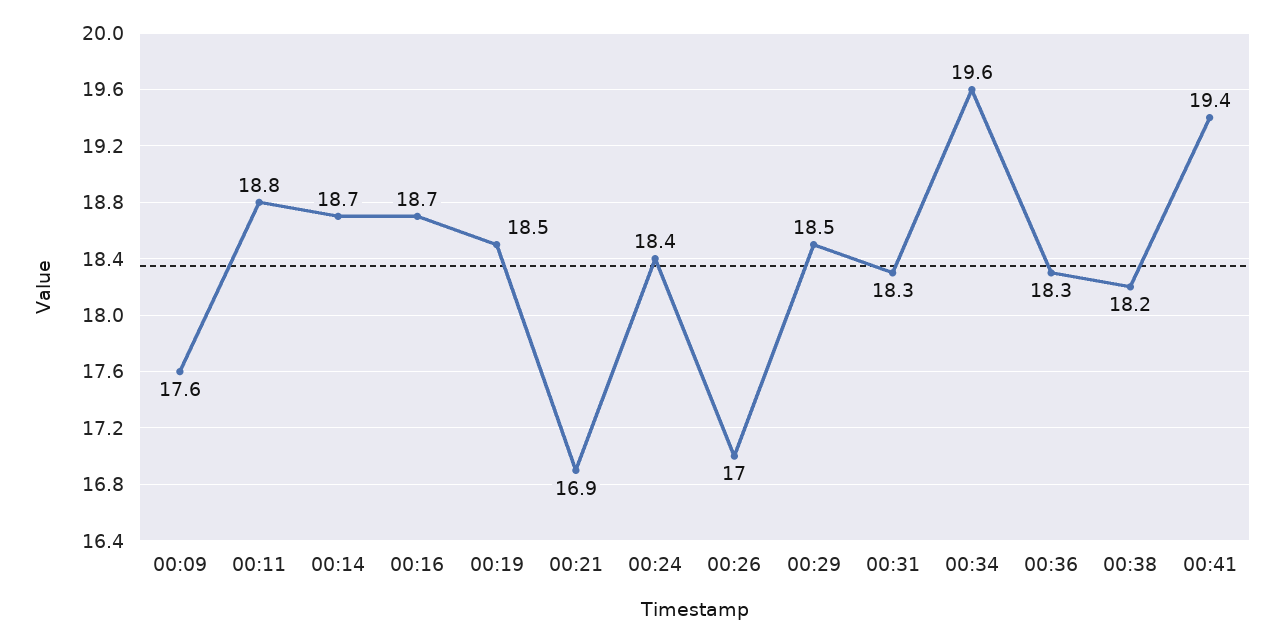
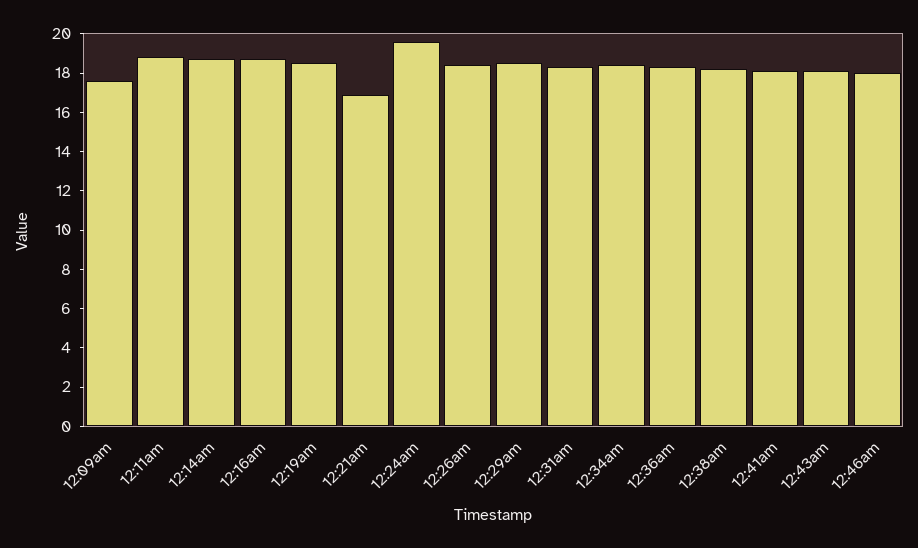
00:24: 18.4 -> 19.5
00:26: 17 -> 18.5
00:34: 19.6 -> 18.5
00:41: 19.4 -> 18
12:43am: none -> 18
12:46am: none -> 18

